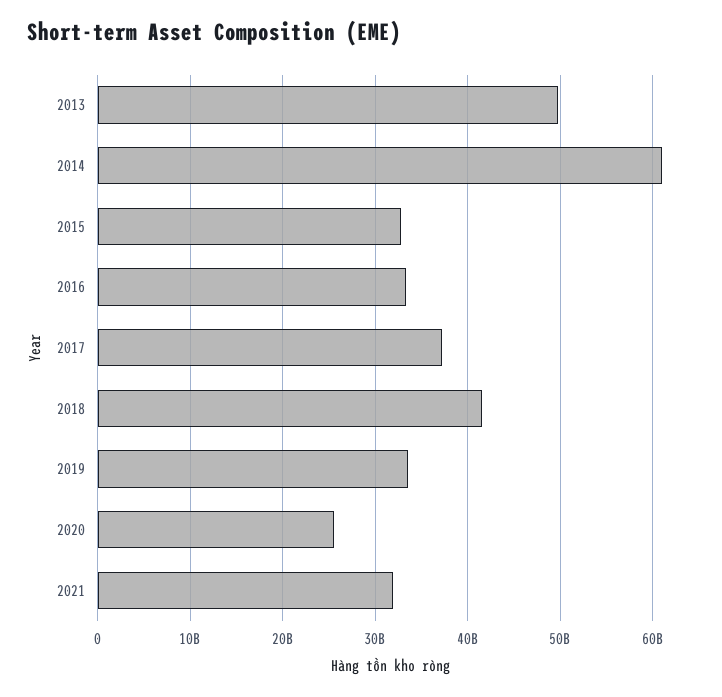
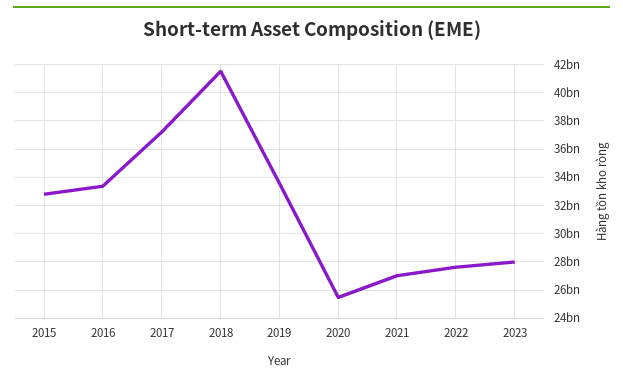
2013: 50000000000 -> none
2014: 61000000000 -> none
2021: 32000000000 -> 27000000000
2022: none -> 27500000000
2023: none -> 28000000000

